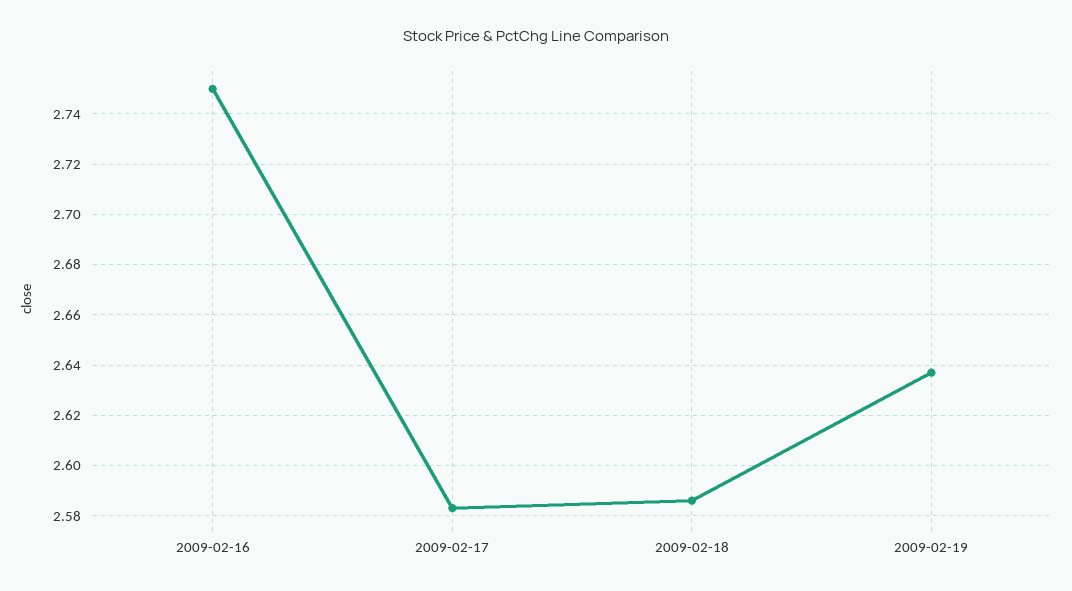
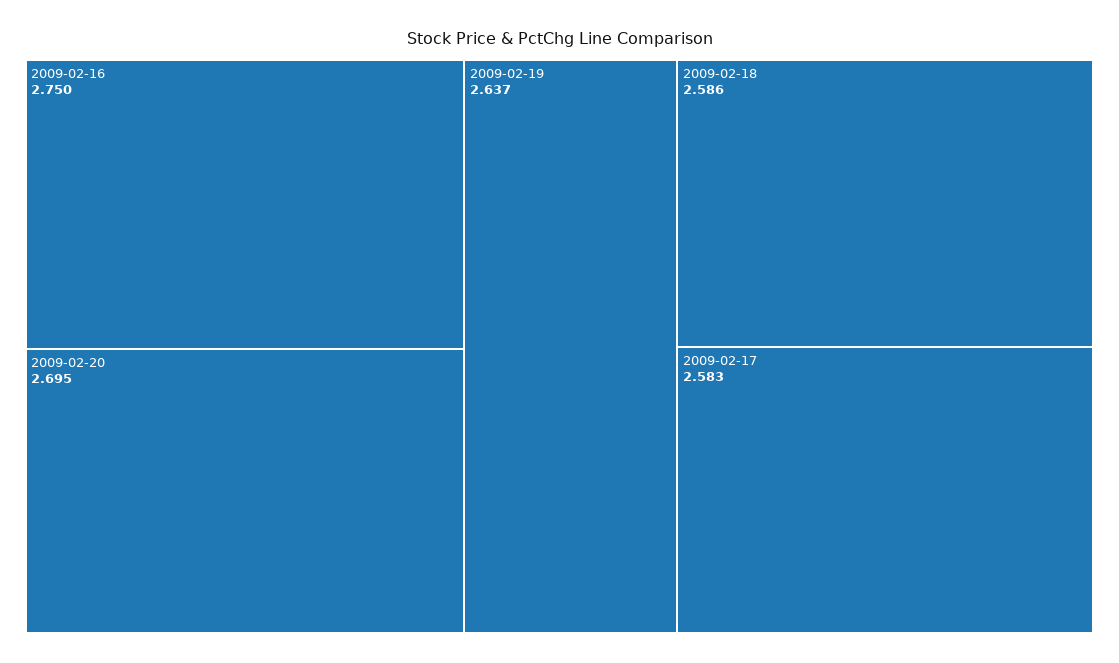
2009-02-20: none -> 2.695

